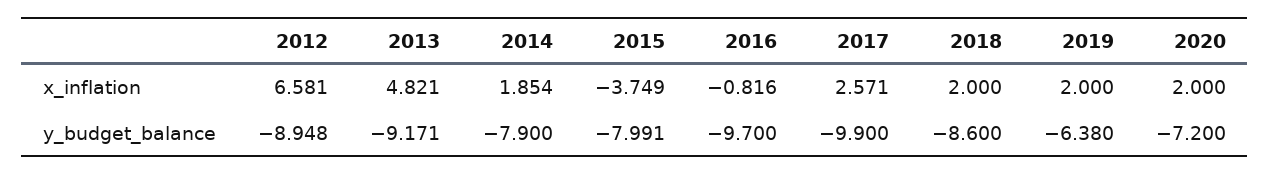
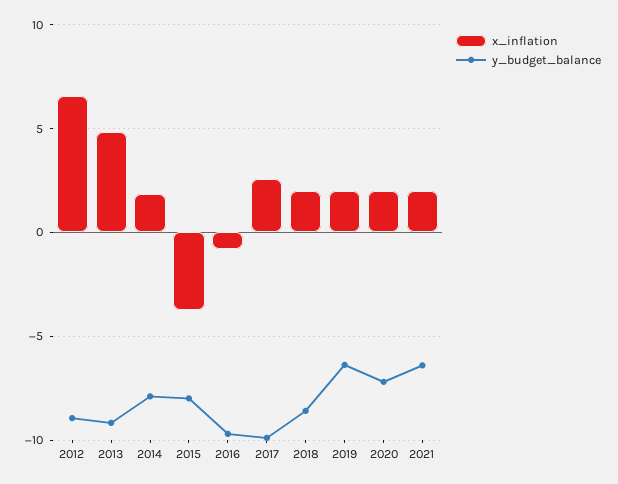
x_inflation, 2021: none -> 2
y_budget_balance, 2021: none -> -6.5

